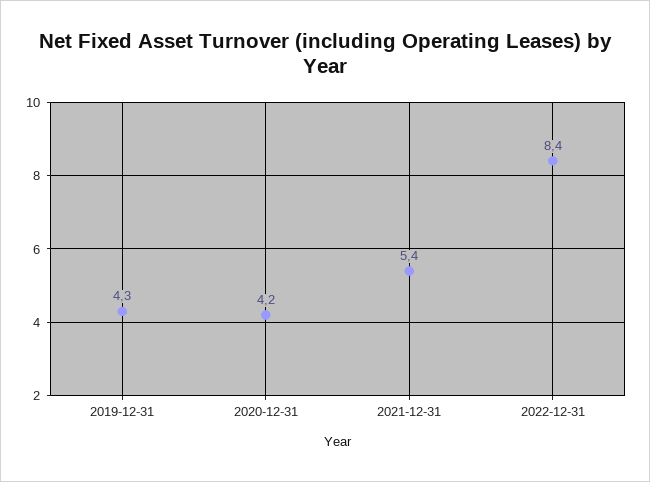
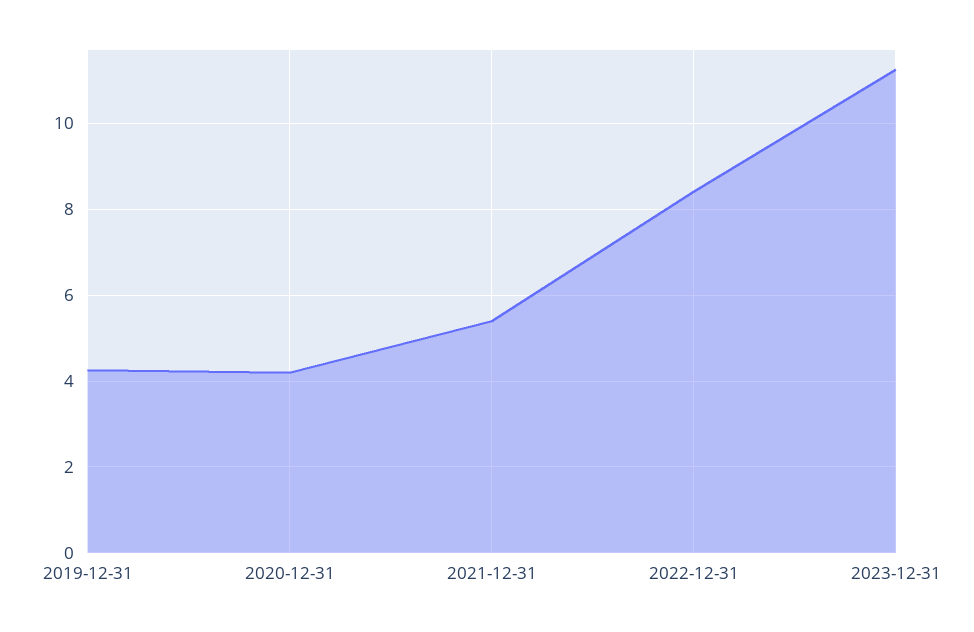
2023-12-31: none -> 11.2

